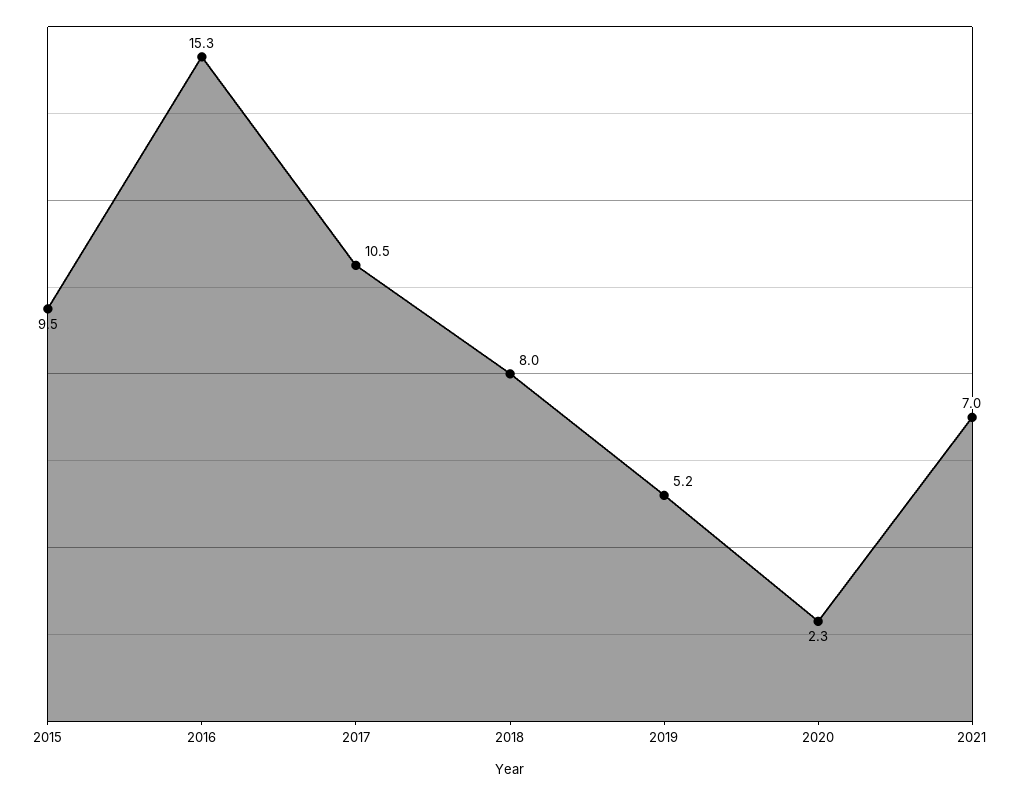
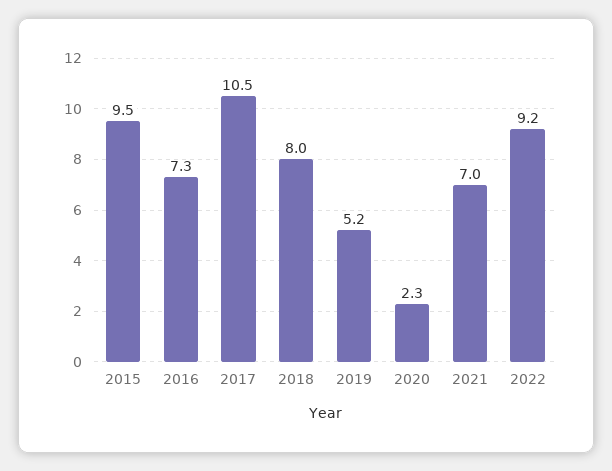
2016: 15.3 -> 7.3
2022: none -> 9.2

